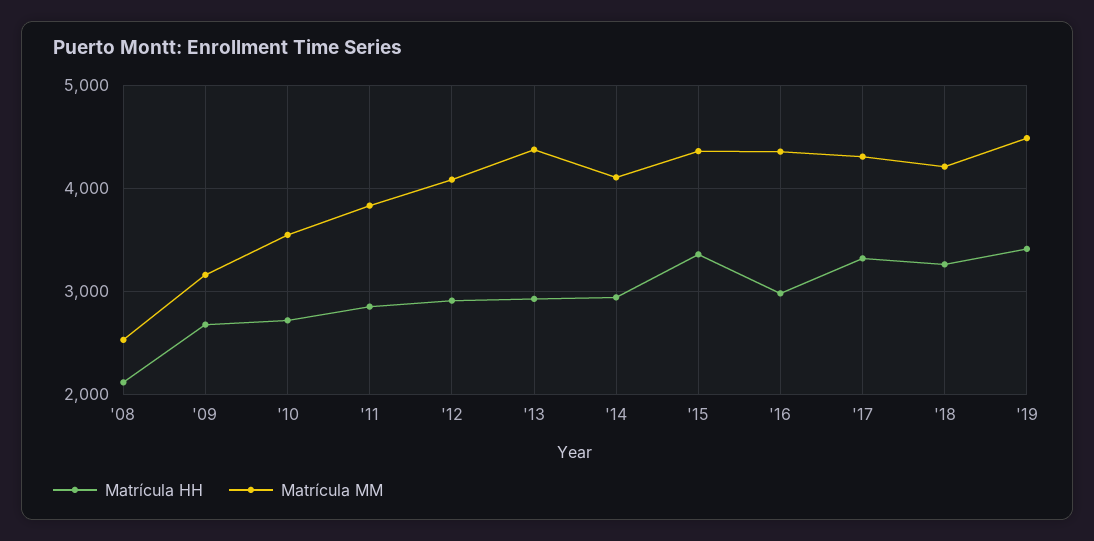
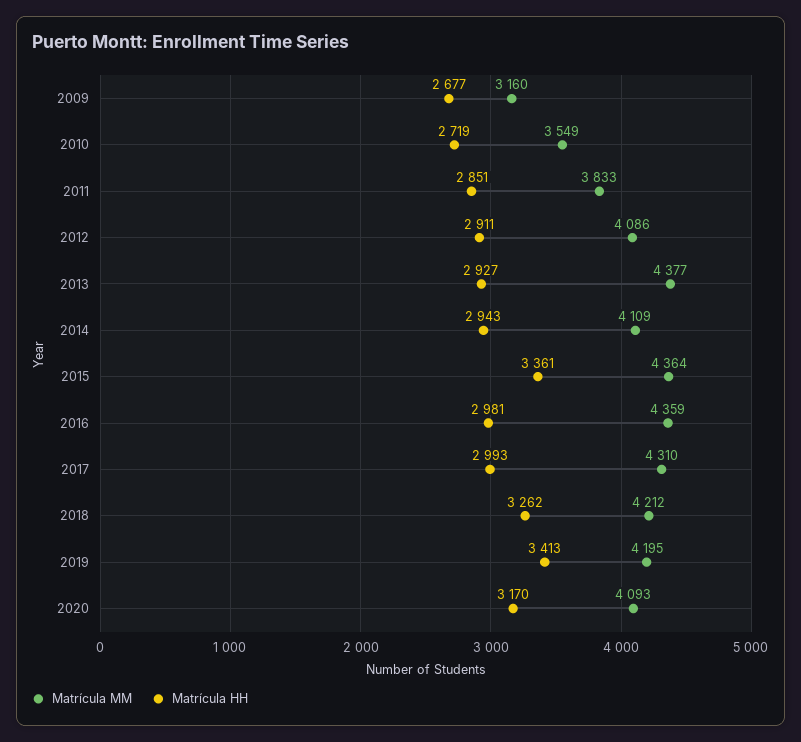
Matrícula HH, '08: 2100 -> none
Matrícula MM, '08: 2500 -> none
Matrícula HH, '17: 3300 -> 2993
Matrícula MM, '19: 4500 -> 4195
Matrícula MM, 2020: none -> 4093
Matrícula HH, 2020: none -> 3170

